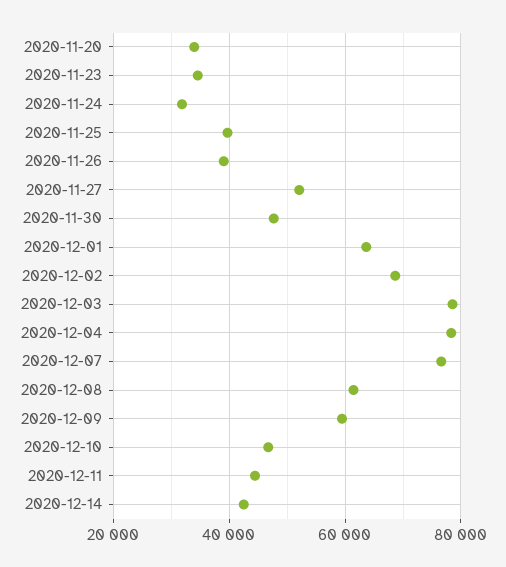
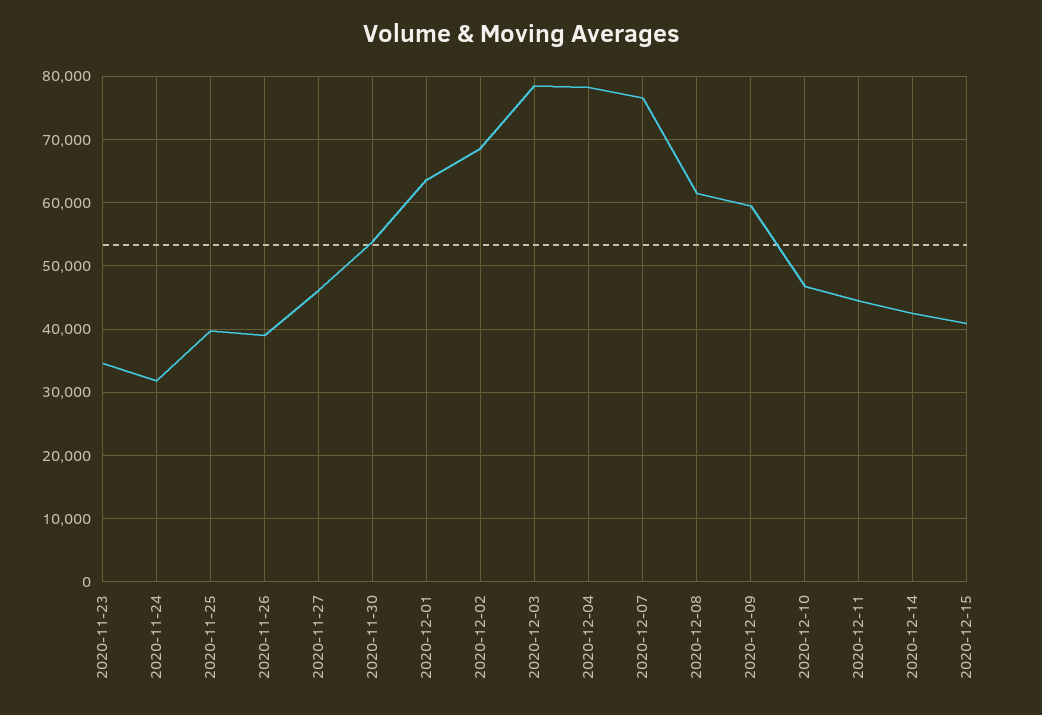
2020-11-20: 34000 -> none
2020-11-27: 52000 -> 46000
2020-11-30: 48000 -> 54000
2020-12-15: none -> 41000

